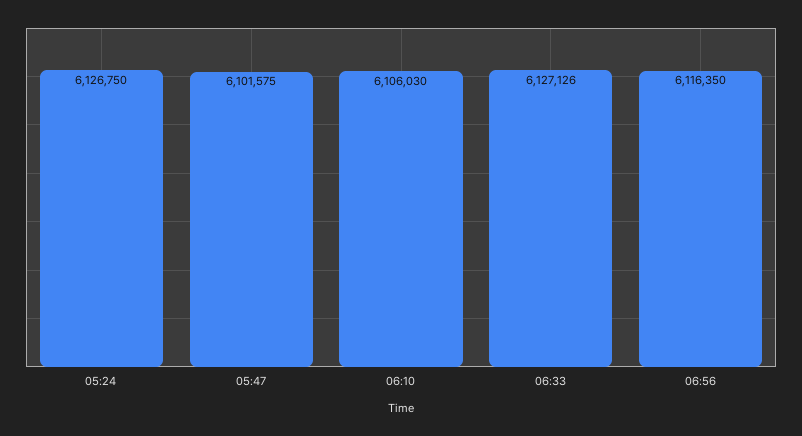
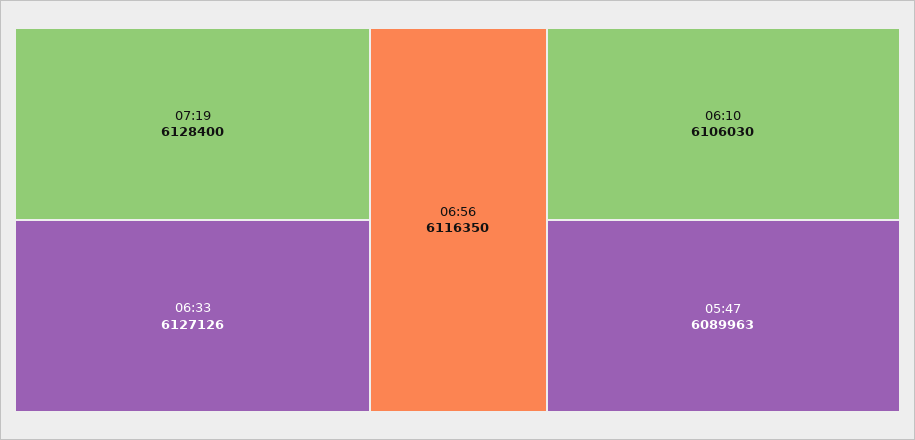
05:24: 6126750 -> none
05:47: 6101575 -> 6089963
07:19: none -> 6128400

